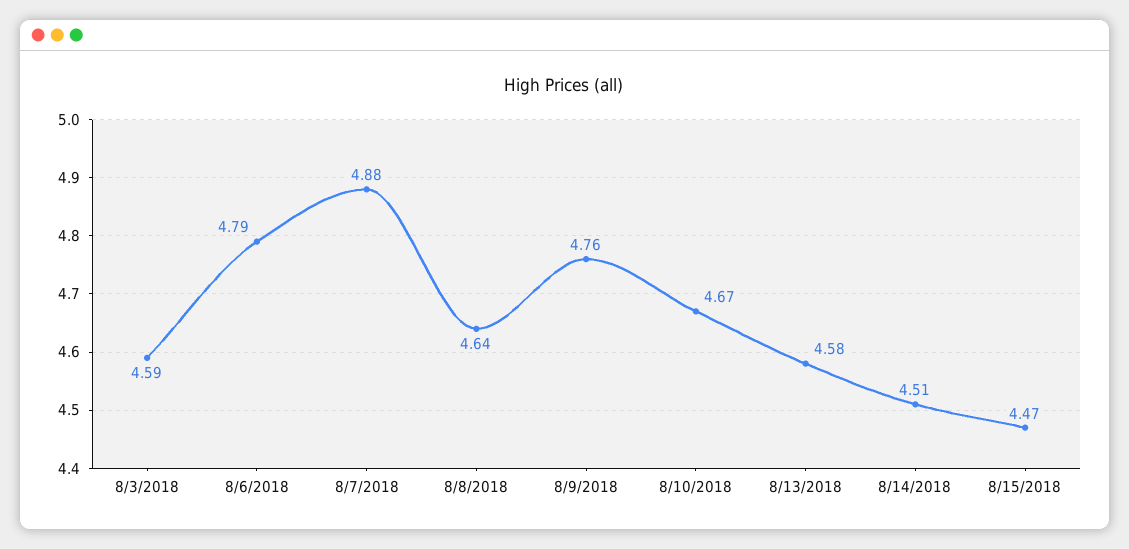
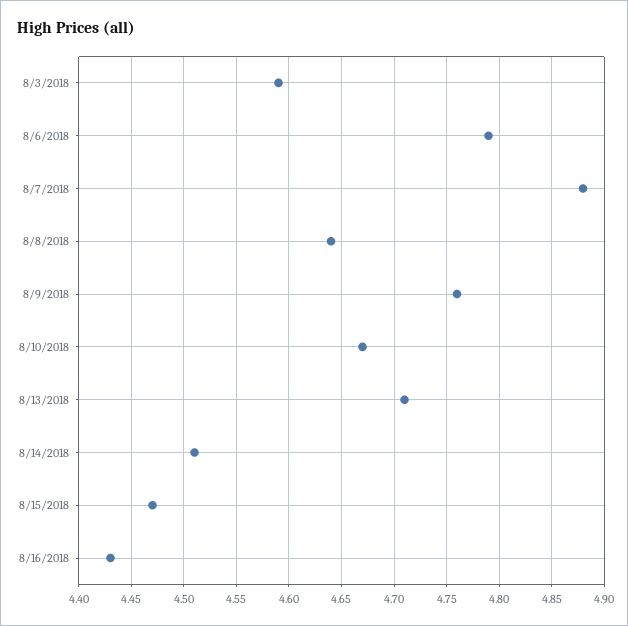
8/13/2018: 4.58 -> 4.71
8/16/2018: none -> 4.43

